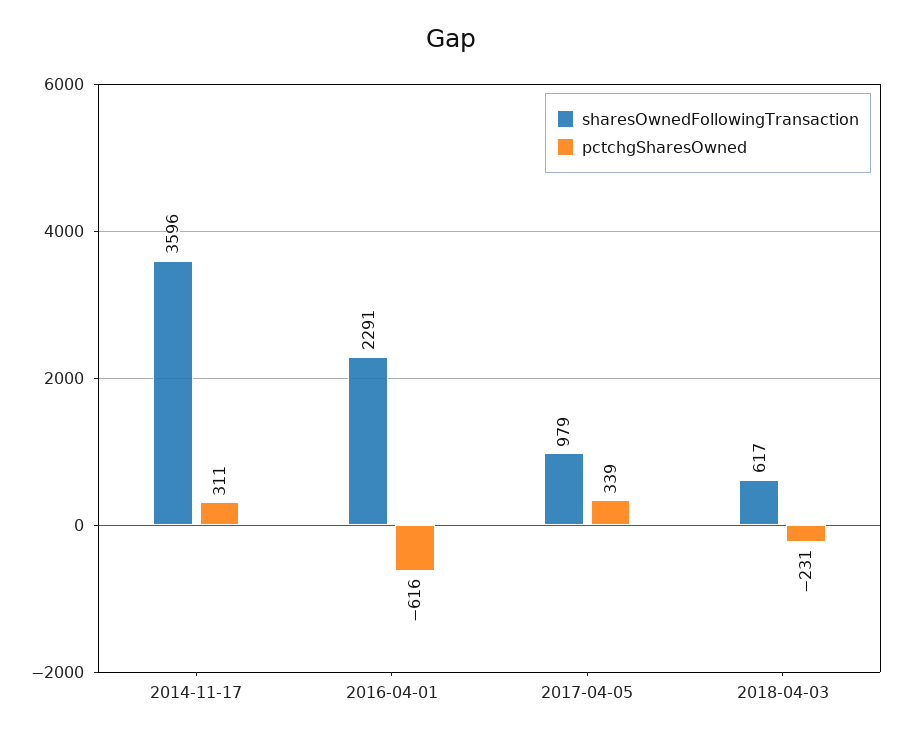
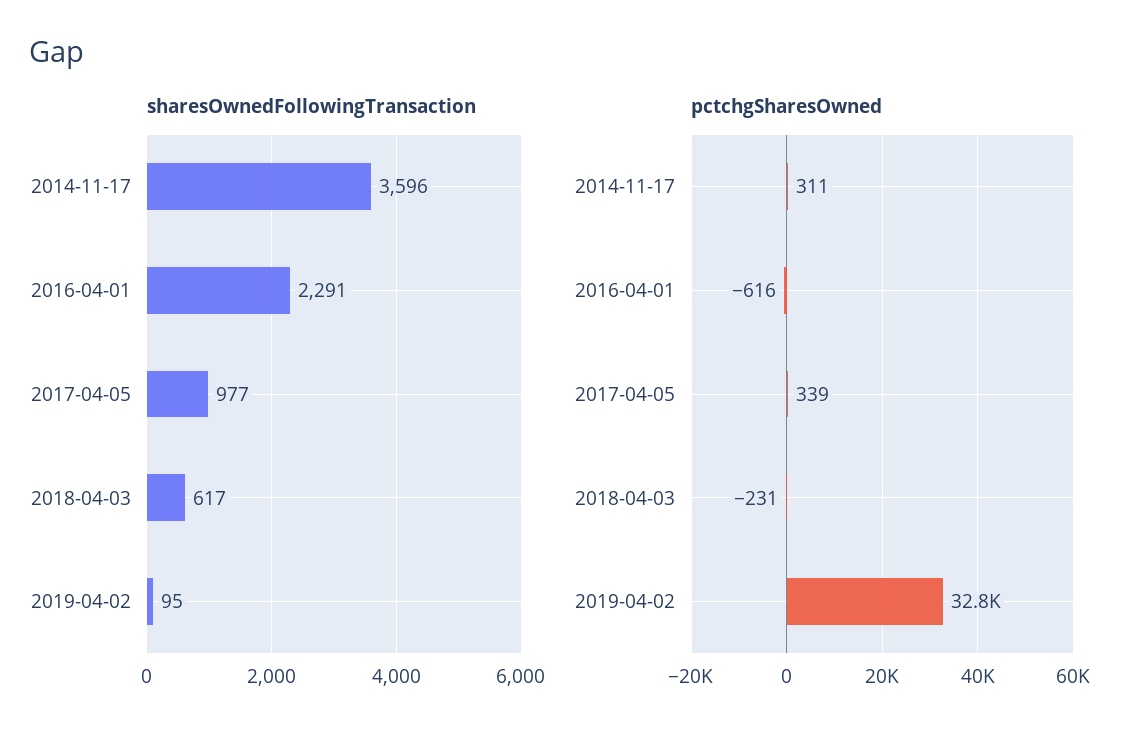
sharesOwnedFollowingTransaction, 2017-04-05: 979 -> 977
sharesOwnedFollowingTransaction, 2019-04-02: none -> 95
pctchgSharesOwned, 2019-04-02: none -> 32800

